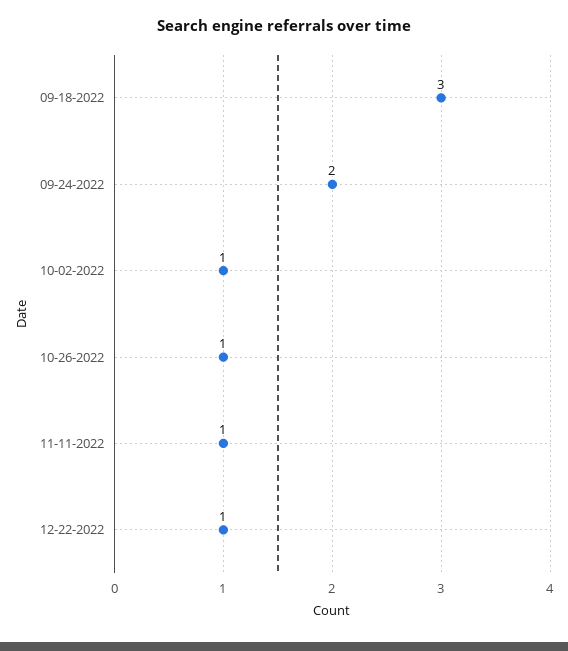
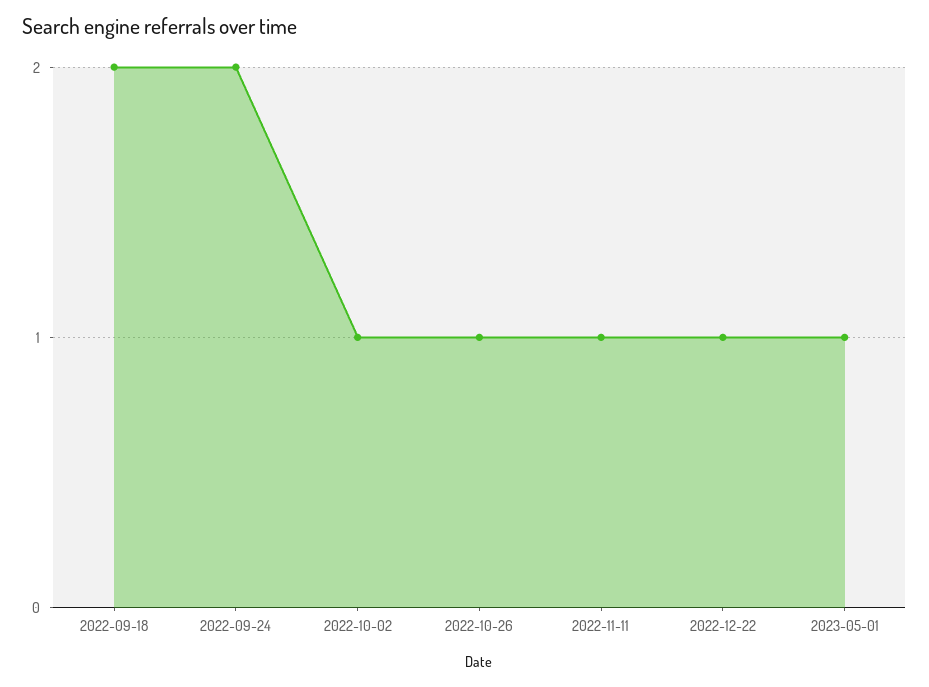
09-18-2022: 3 -> 2
2023-05-01: none -> 1

